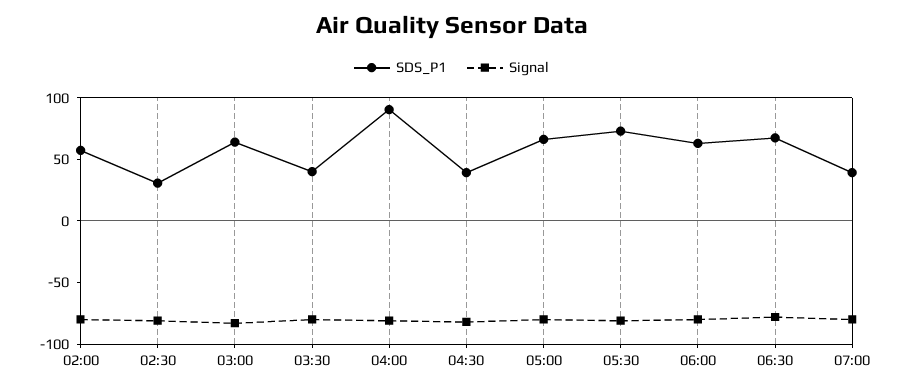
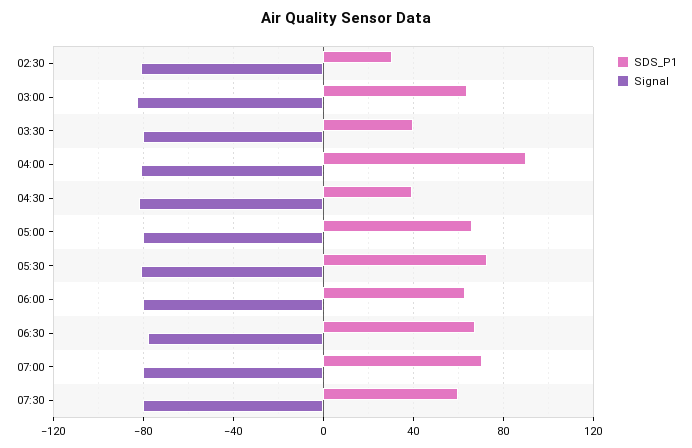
SDS_P1, 02:00: 60 -> none
Signal, 02:00: -80 -> none
SDS_P1, 07:00: 40 -> 70
SDS_P1, 07:30: none -> 60
Signal, 07:30: none -> -80

